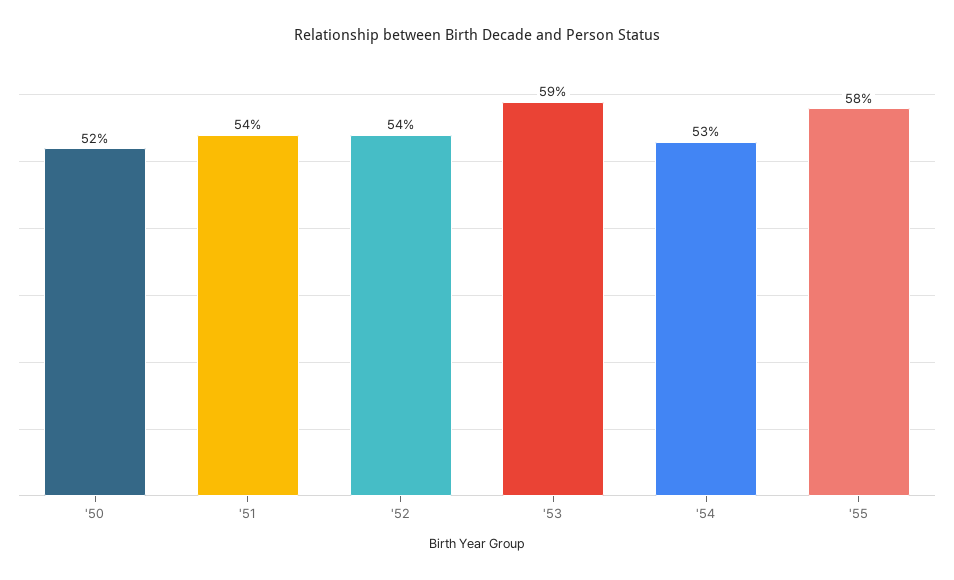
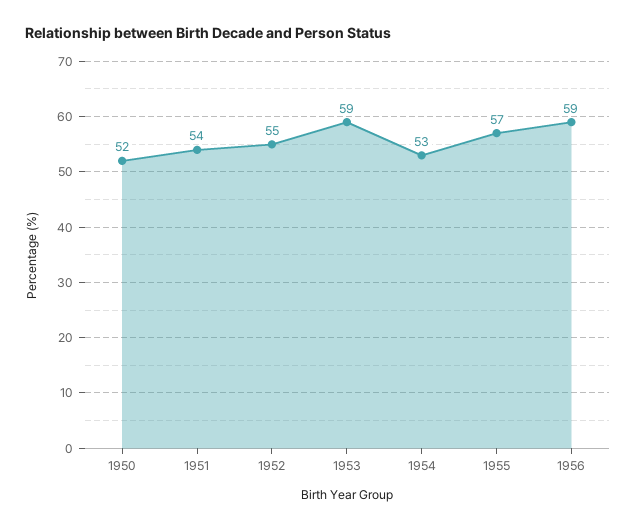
'52: 54 -> 55
'55: 58 -> 57
1956: none -> 59

